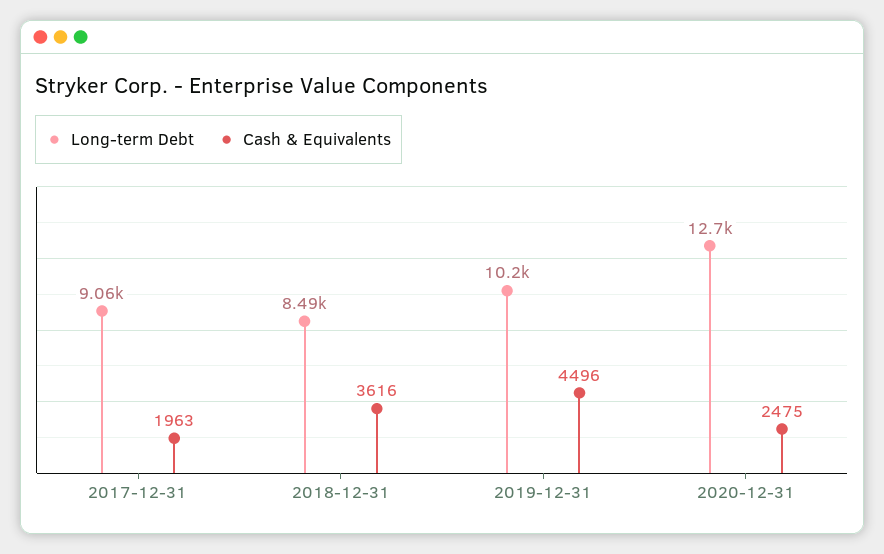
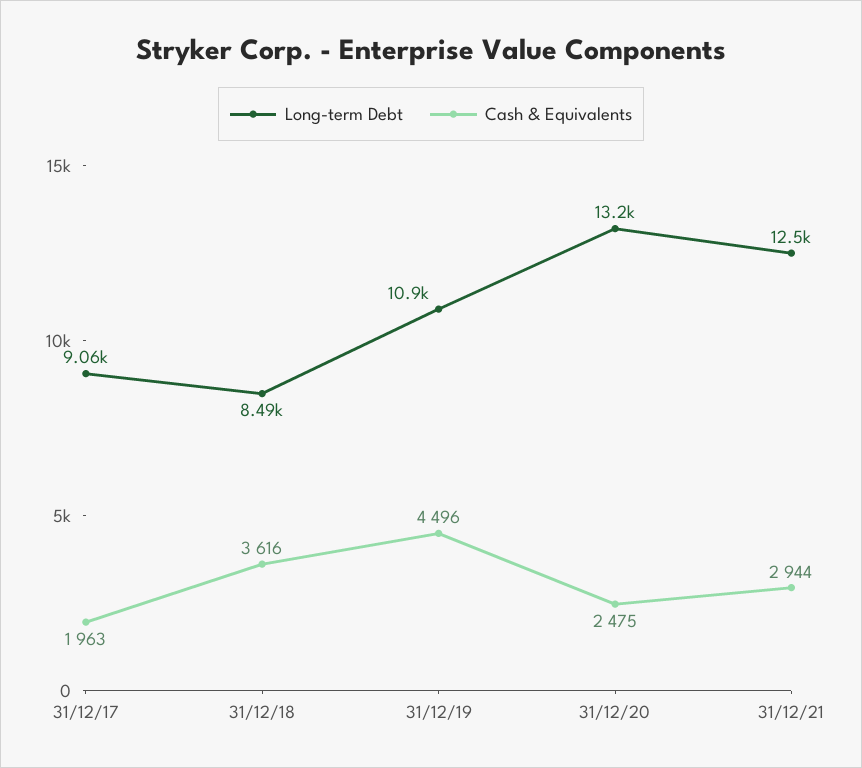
Long-term Debt, 2019-12-31: 10200 -> 10900
Long-term Debt, 2020-12-31: 12700 -> 13200
Long-term Debt, 31/12/21: none -> 12500
Cash & Equivalents, 31/12/21: none -> 2944

